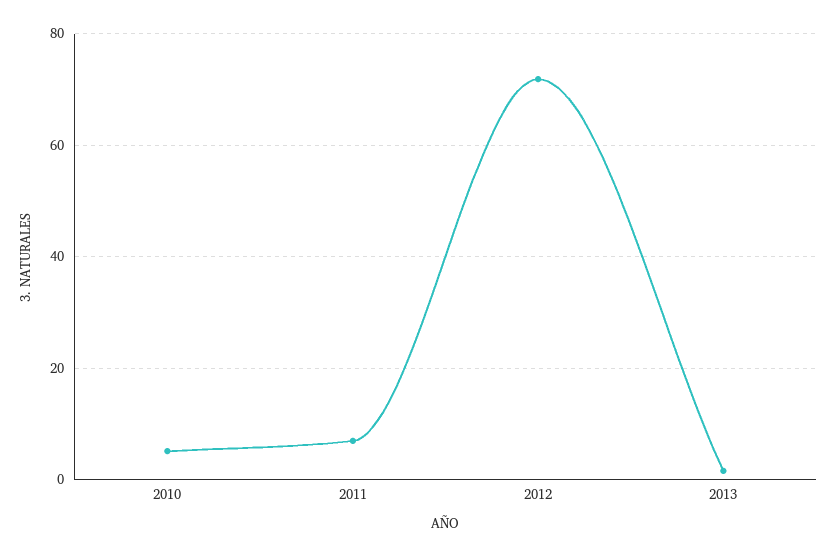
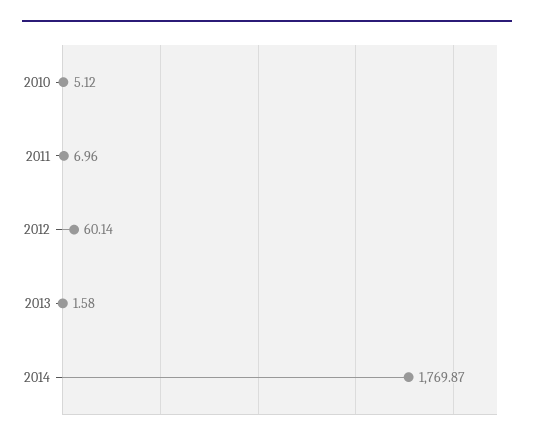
2012: 72 -> 60.14
2014: none -> 1769.87

